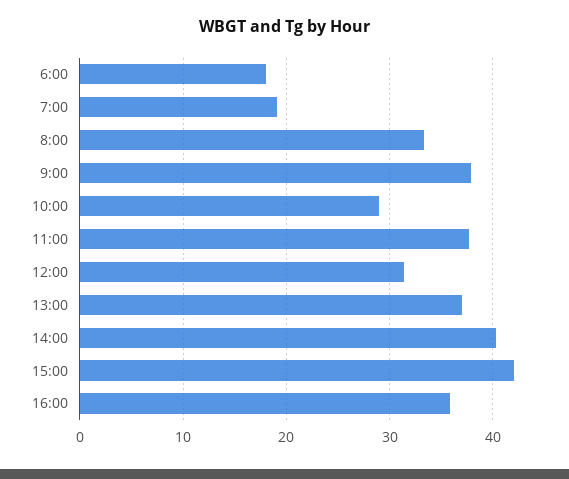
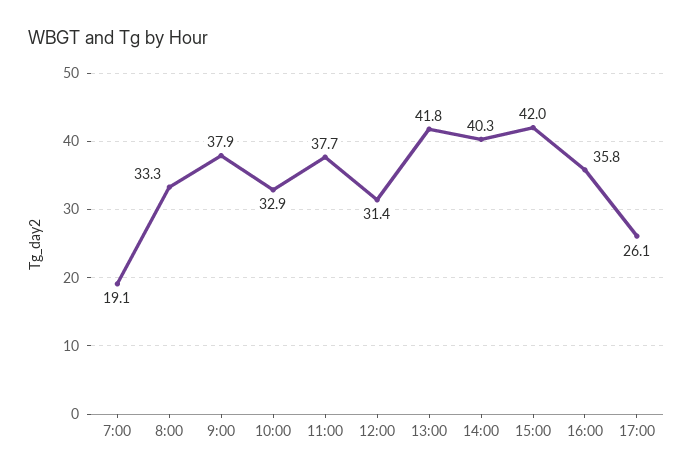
6:00: 18 -> none
10:00: 29 -> 32.9
13:00: 37 -> 41.8
17:00: none -> 26.1

